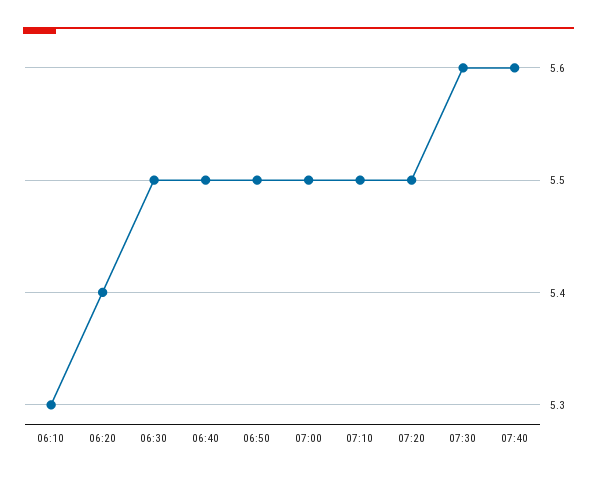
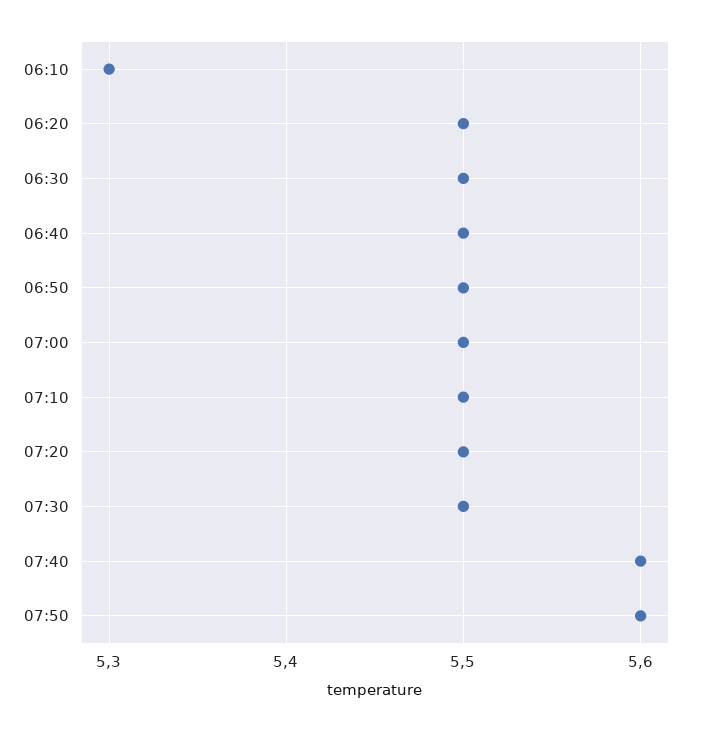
06:20: 5.4 -> 5.5
07:30: 5.6 -> 5.5
07:50: none -> 5.6

